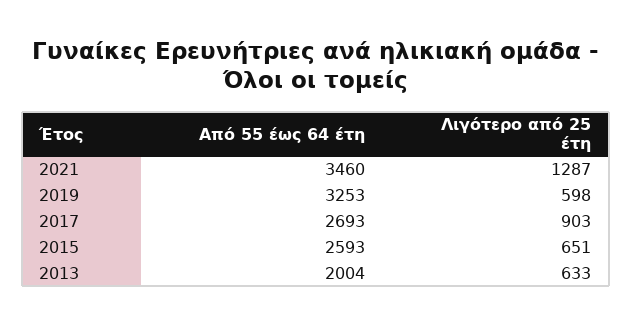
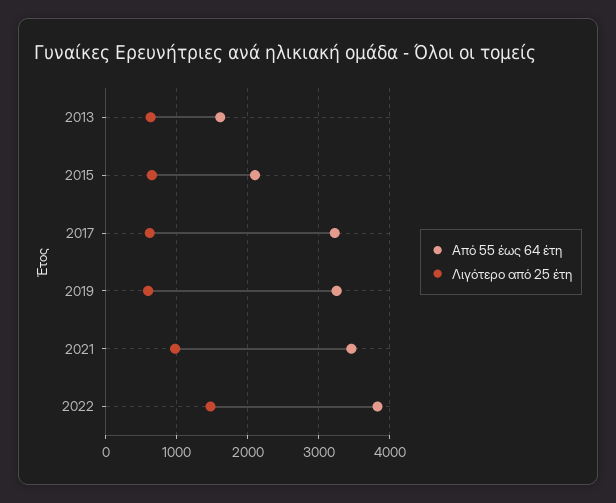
Λιγότερο από 25 έτη, 2021: 1287 -> 1000
Από 55 έως 64 έτη, 2017: 2693 -> 3200
Λιγότερο από 25 έτη, 2017: 903 -> 600
Από 55 έως 64 έτη, 2015: 2593 -> 2100
Από 55 έως 64 έτη, 2013: 2004 -> 1600
Από 55 έως 64 έτη, 2022: none -> 3800
Λιγότερο από 25 έτη, 2022: none -> 1500

